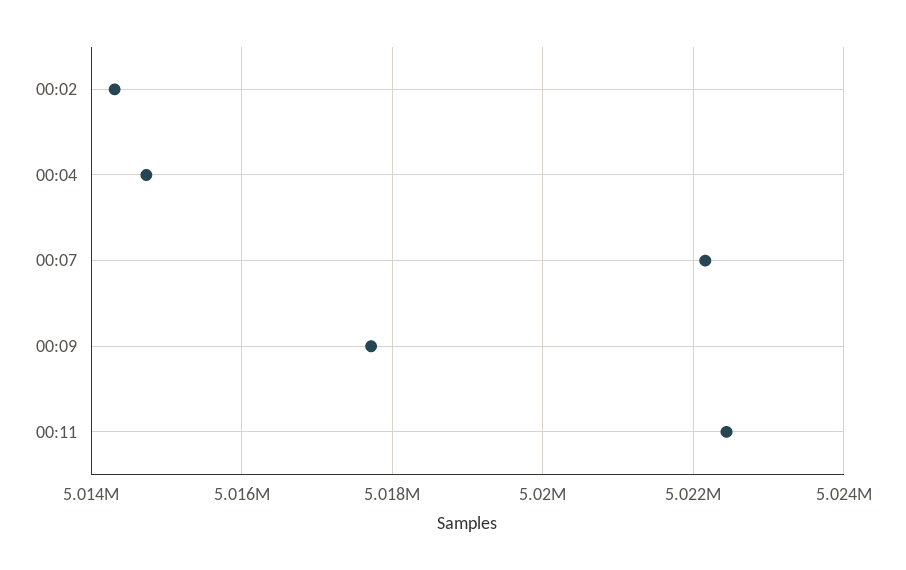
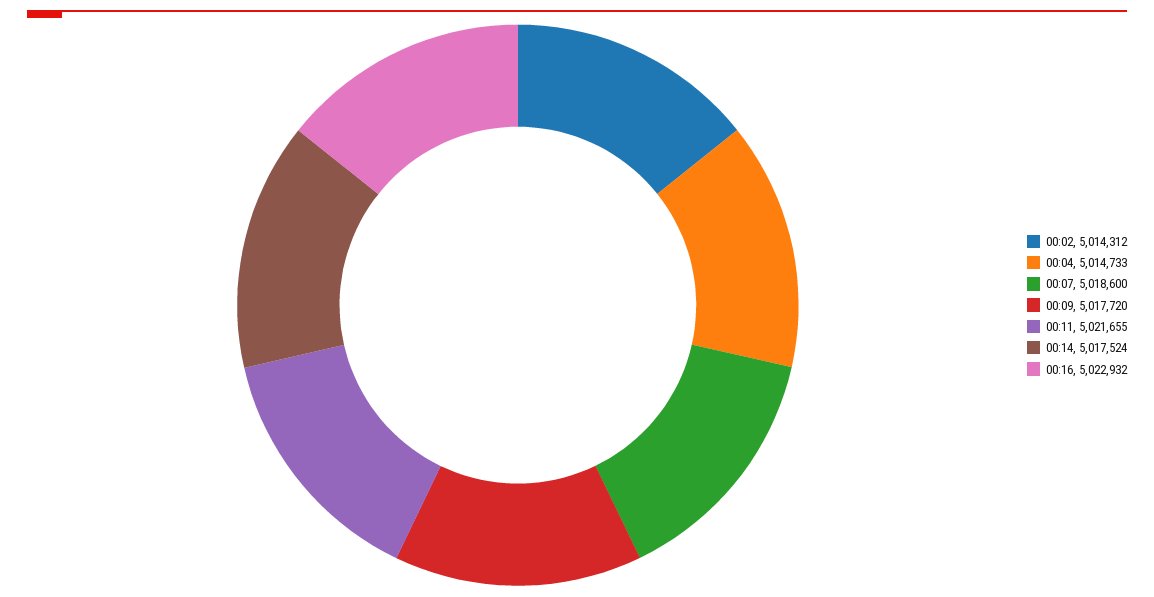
00:07: 5022200 -> 5018600
00:11: 5022400 -> 5021655
00:14: none -> 5017524
00:16: none -> 5022932

